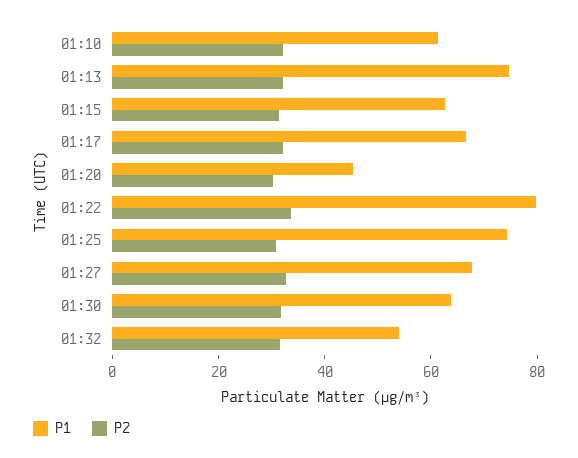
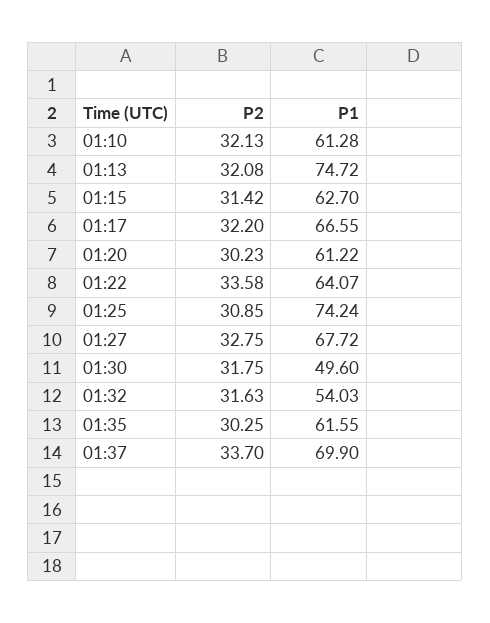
P1, 01:20: 45 -> 61.22
P1, 01:22: 80 -> 64.07
P1, 01:30: 65 -> 49.6
P2, 01:35: none -> 30.25
P1, 01:35: none -> 61.55
P2, 01:37: none -> 33.7
P1, 01:37: none -> 69.9

